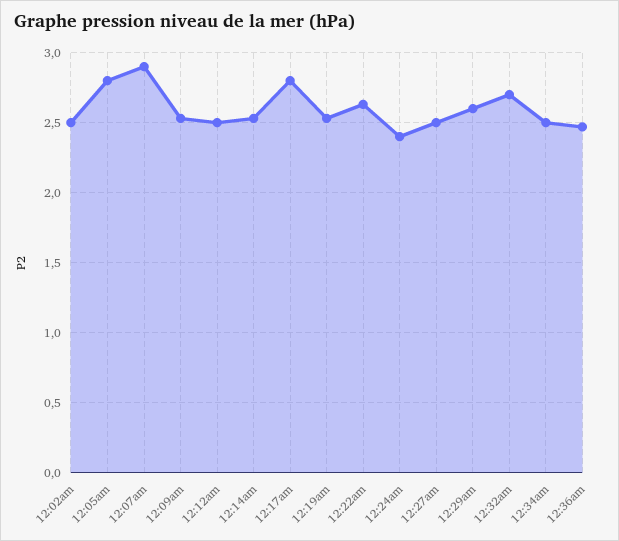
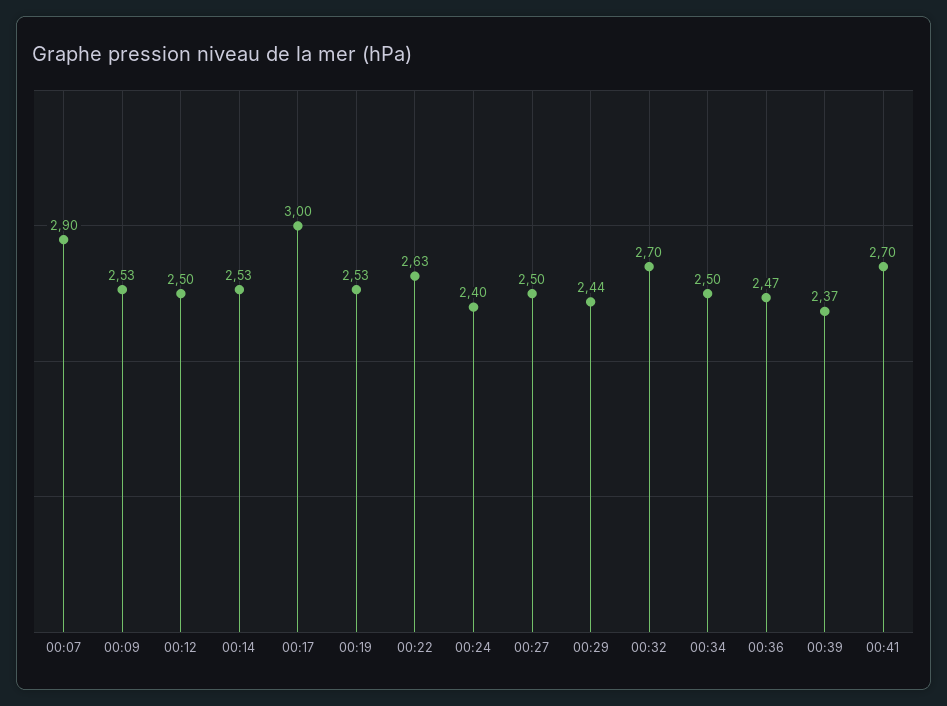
12:02am: 2.5 -> none
12:05am: 2.8 -> none
12:17am: 2.8 -> 3
12:29am: 2.6 -> 2.44
00:39: none -> 2.37
00:41: none -> 2.7

